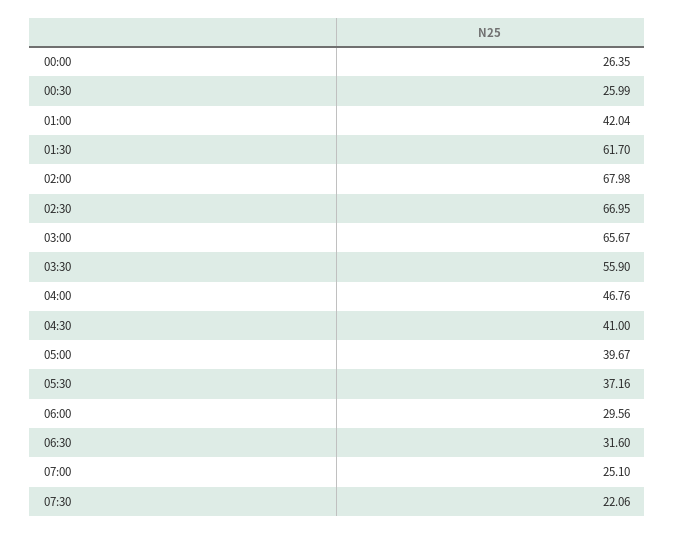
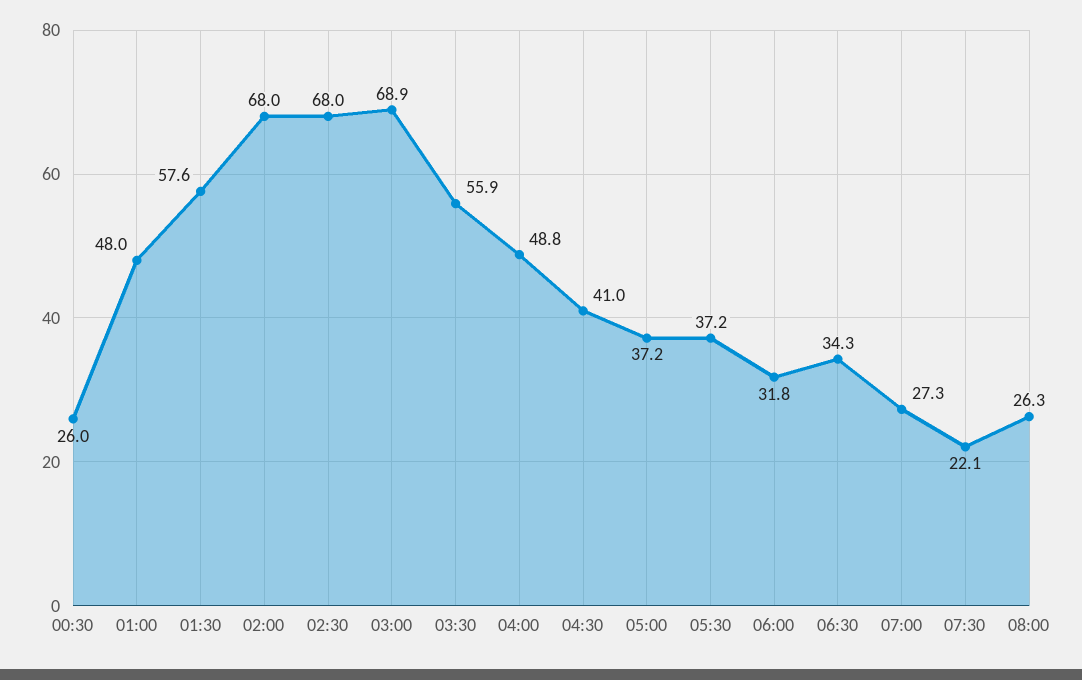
00:00: 26.35 -> none
01:00: 42.04 -> 48
01:30: 61.7 -> 57.6
02:30: 66.95 -> 68
03:00: 65.67 -> 68.9
04:00: 46.76 -> 48.8
05:00: 39.67 -> 37.2
06:00: 29.56 -> 31.8
06:30: 31.6 -> 34.3
07:00: 25.1 -> 27.3
08:00: none -> 26.3

